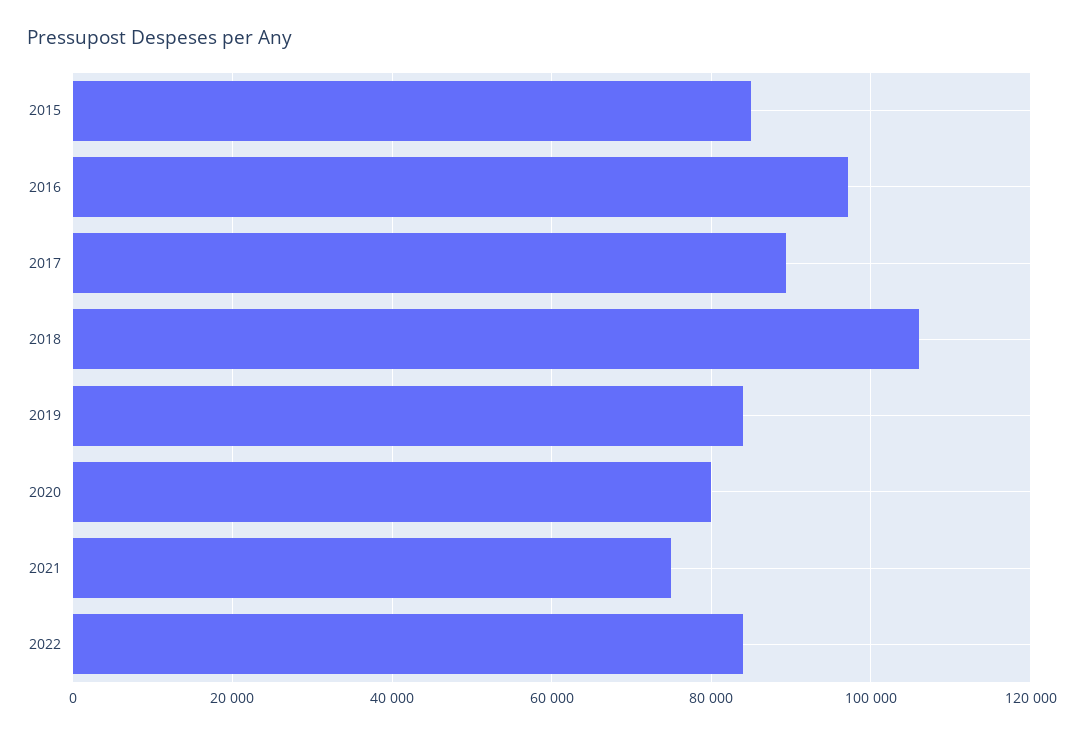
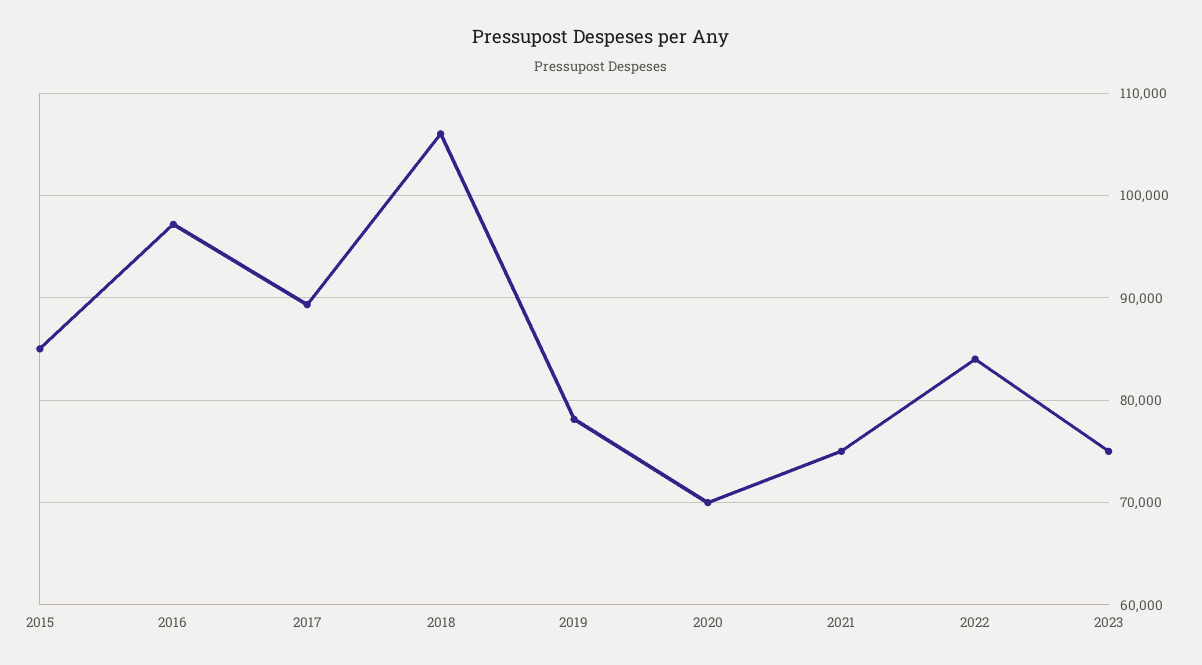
2019: 84000 -> 78000
2020: 80000 -> 70000
2023: none -> 75000

